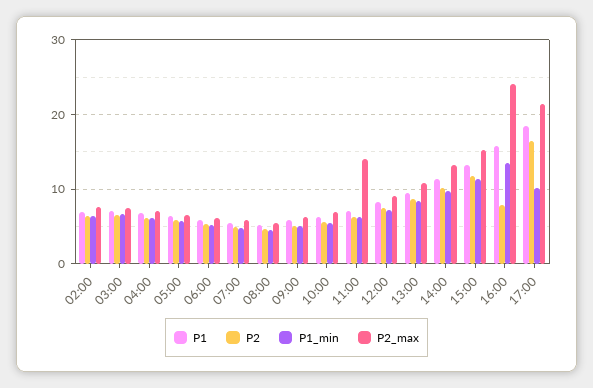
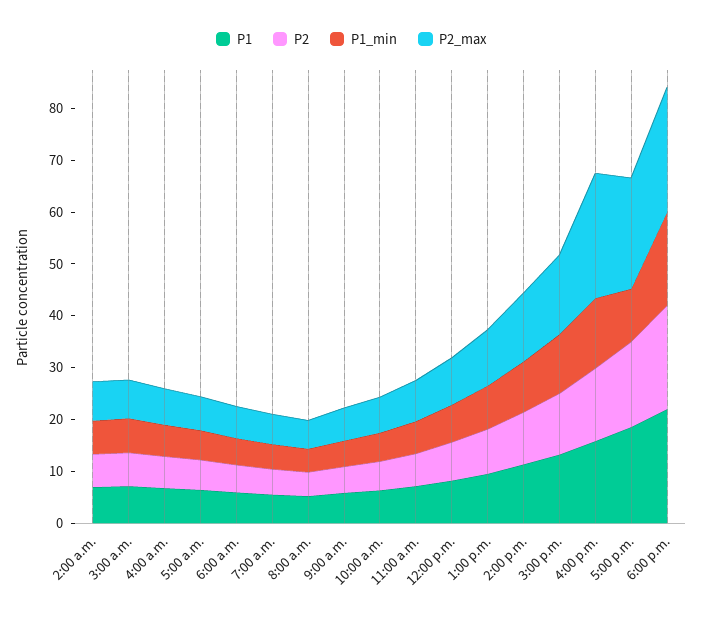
P2_max, 11:00: 14 -> 8
P2, 16:00: 8 -> 14
P1, 6:00 p.m.: none -> 22
P2, 6:00 p.m.: none -> 20
P1_min, 6:00 p.m.: none -> 18
P2_max, 6:00 p.m.: none -> 24

